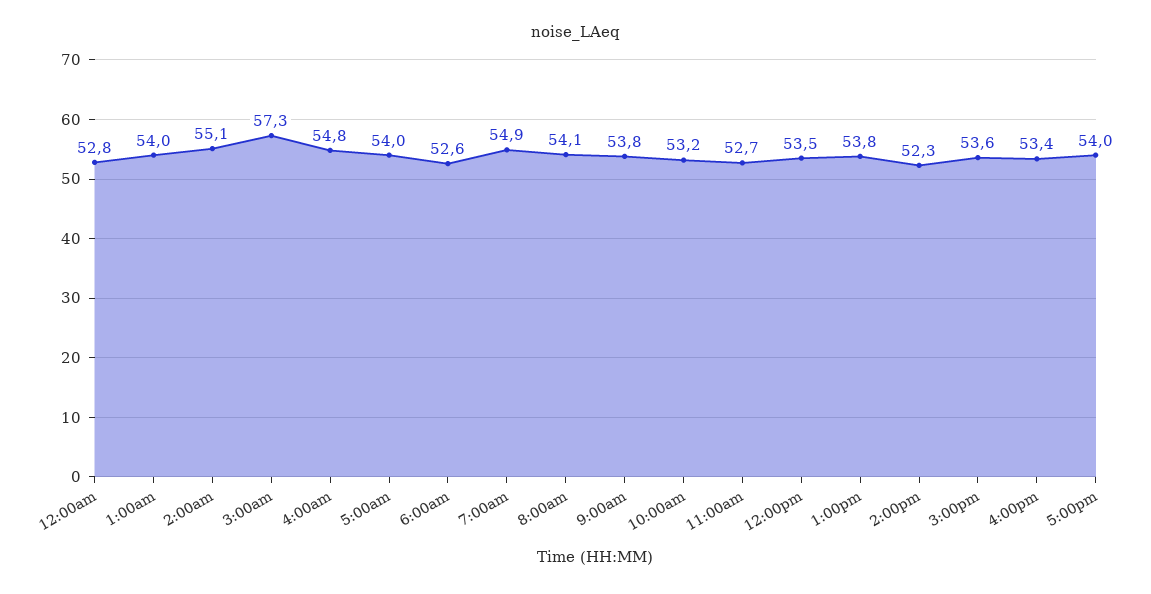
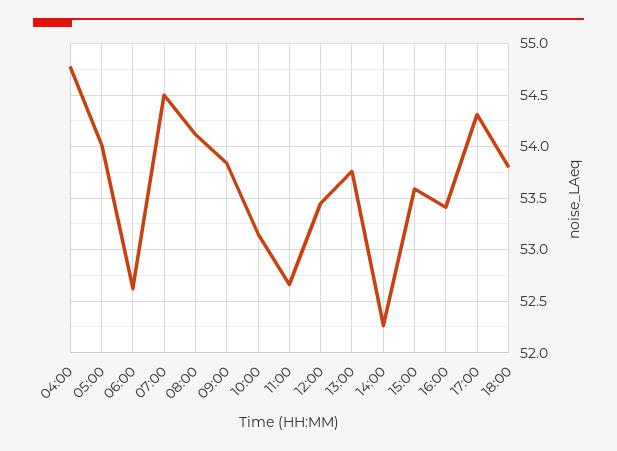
12:00am: 52.8 -> none
1:00am: 54 -> none
2:00am: 55.1 -> none
3:00am: 57.3 -> none
7:00am: 54.9 -> 54.5
5:00pm: 54 -> 54.3
18:00: none -> 53.8

